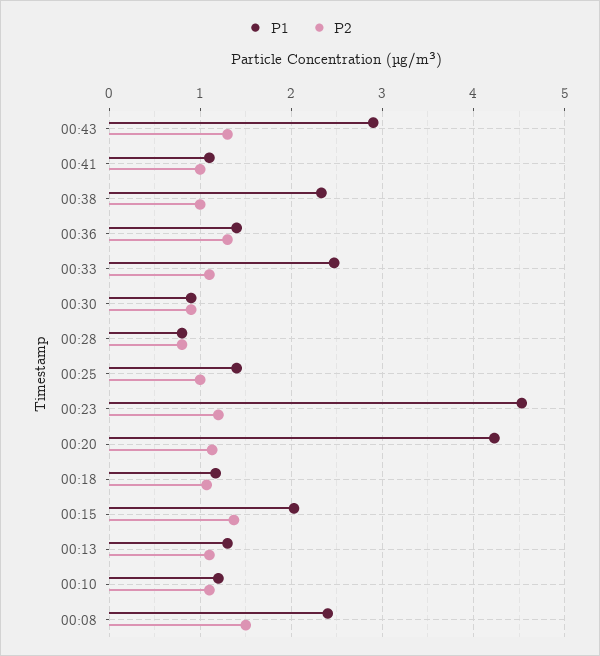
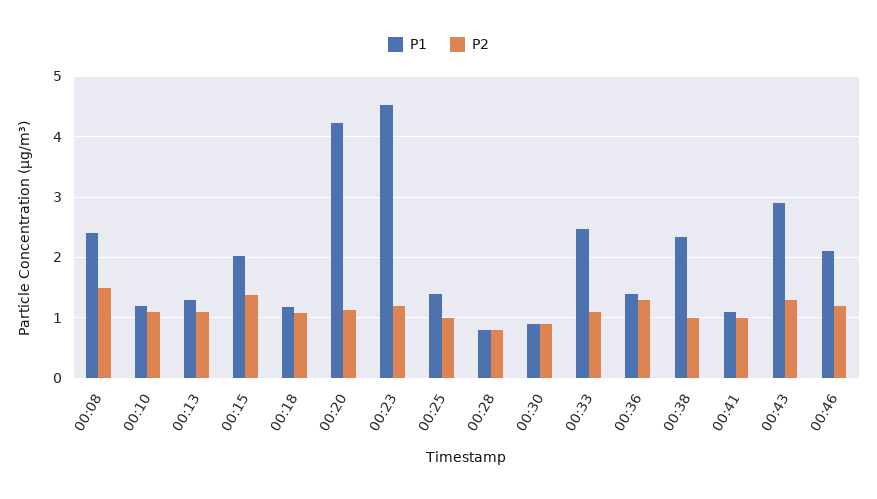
P1, 00:46: none -> 2.1
P2, 00:46: none -> 1.2

